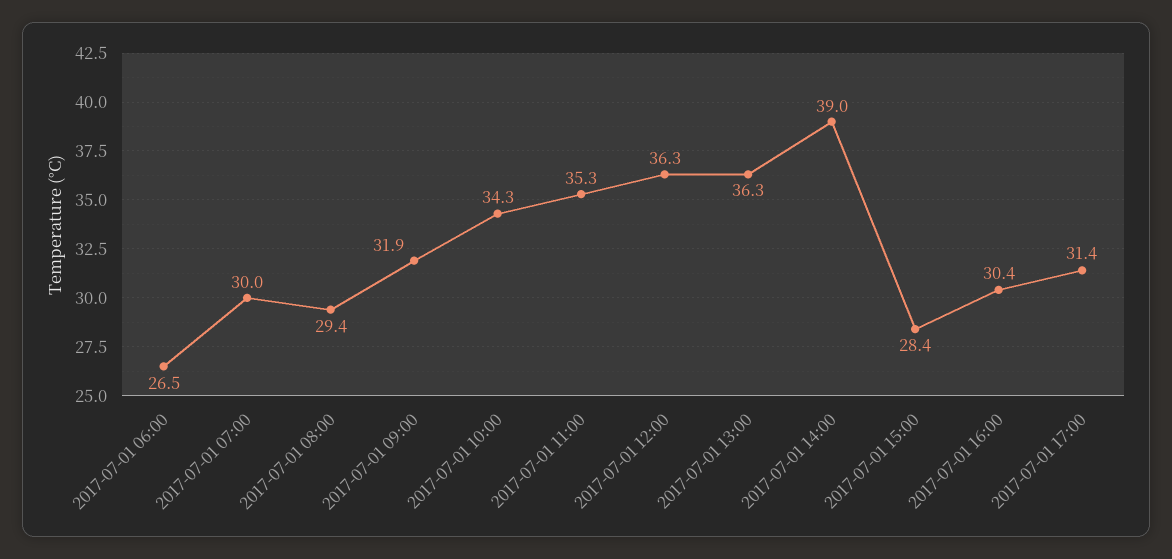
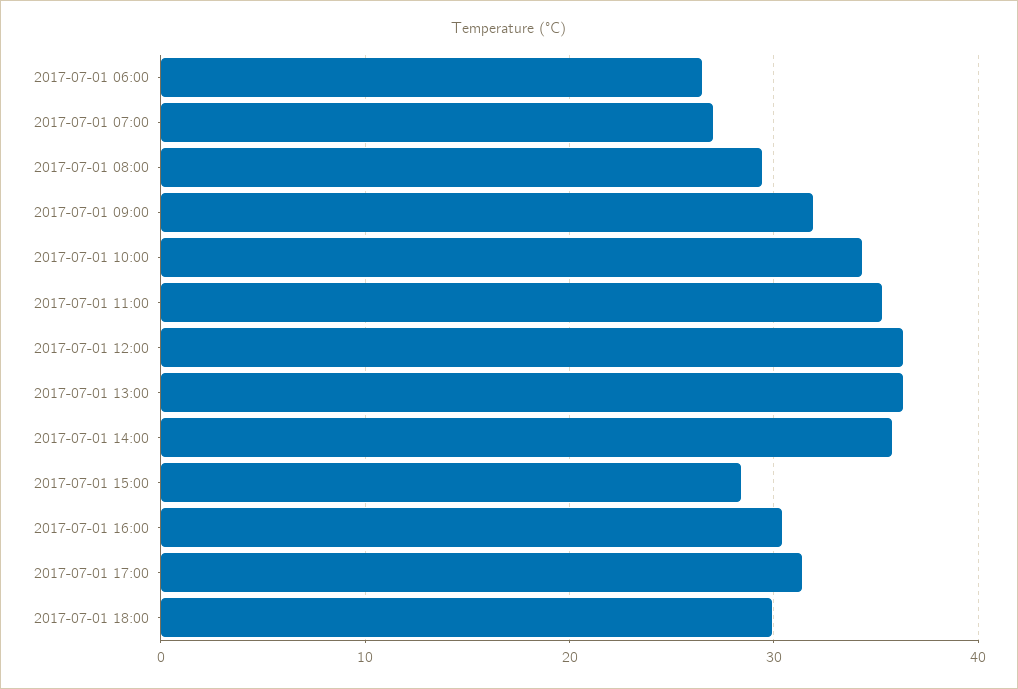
2017-07-01 07:00: 30 -> 27
2017-07-01 14:00: 39 -> 36
2017-07-01 18:00: none -> 30

